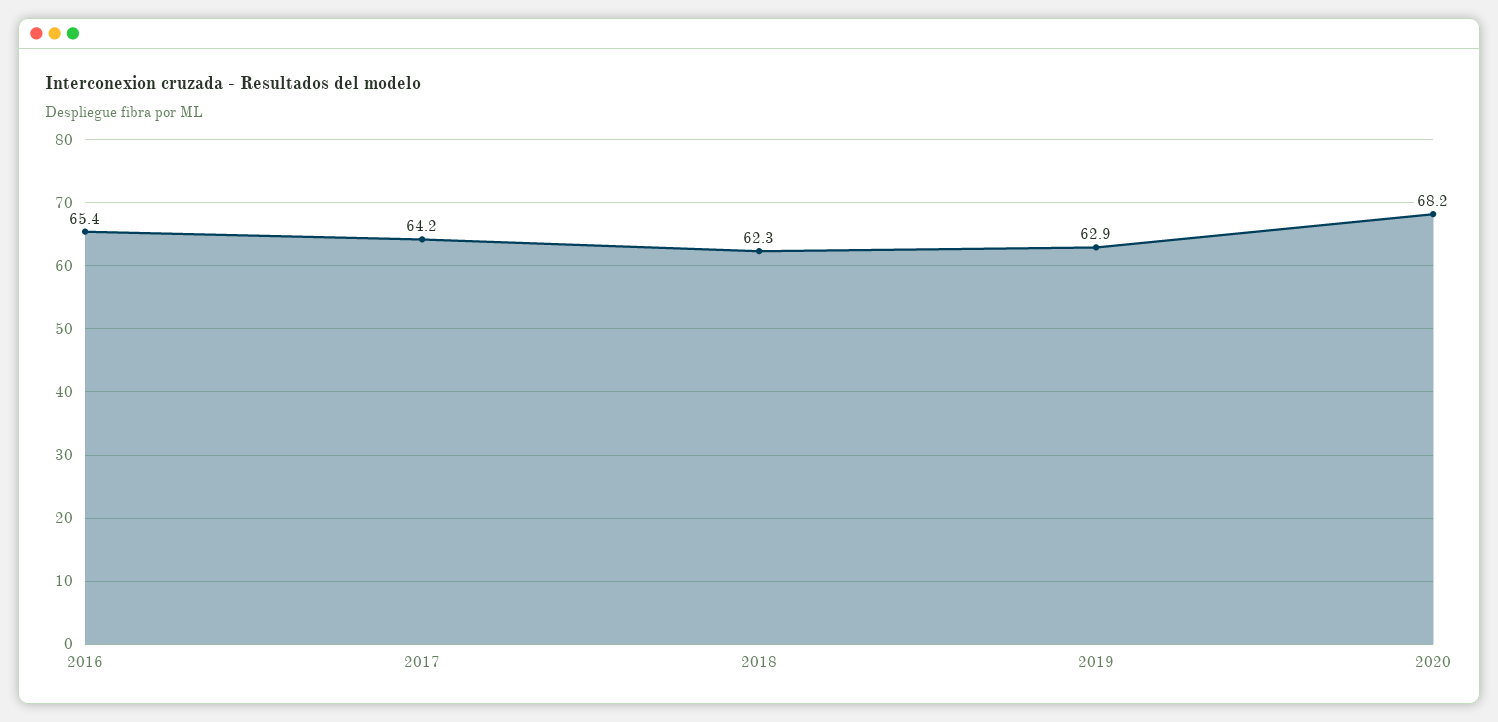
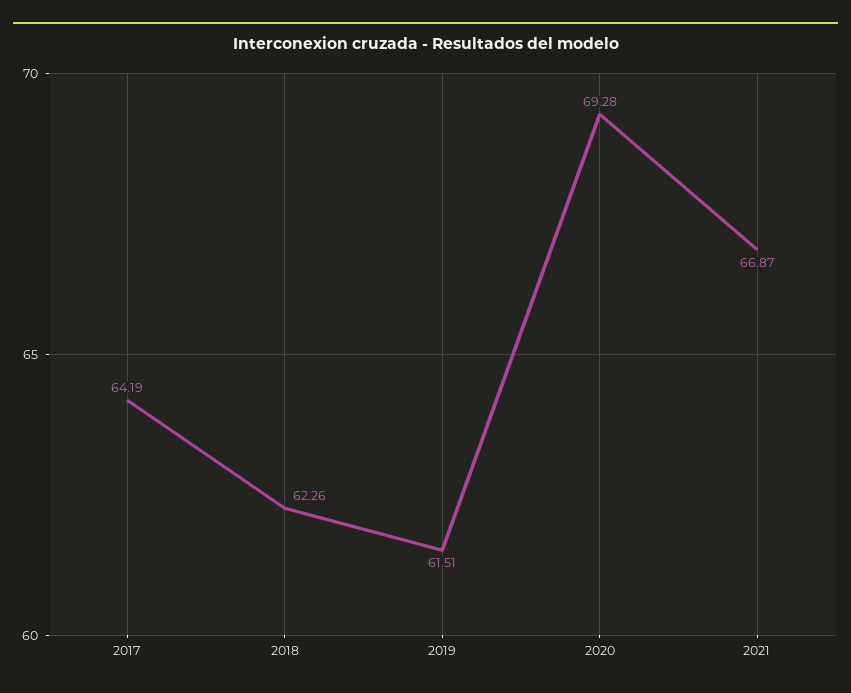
2016: 65.4 -> none
2019: 62.9 -> 61.51
2020: 68.2 -> 69.28
2021: none -> 66.87

